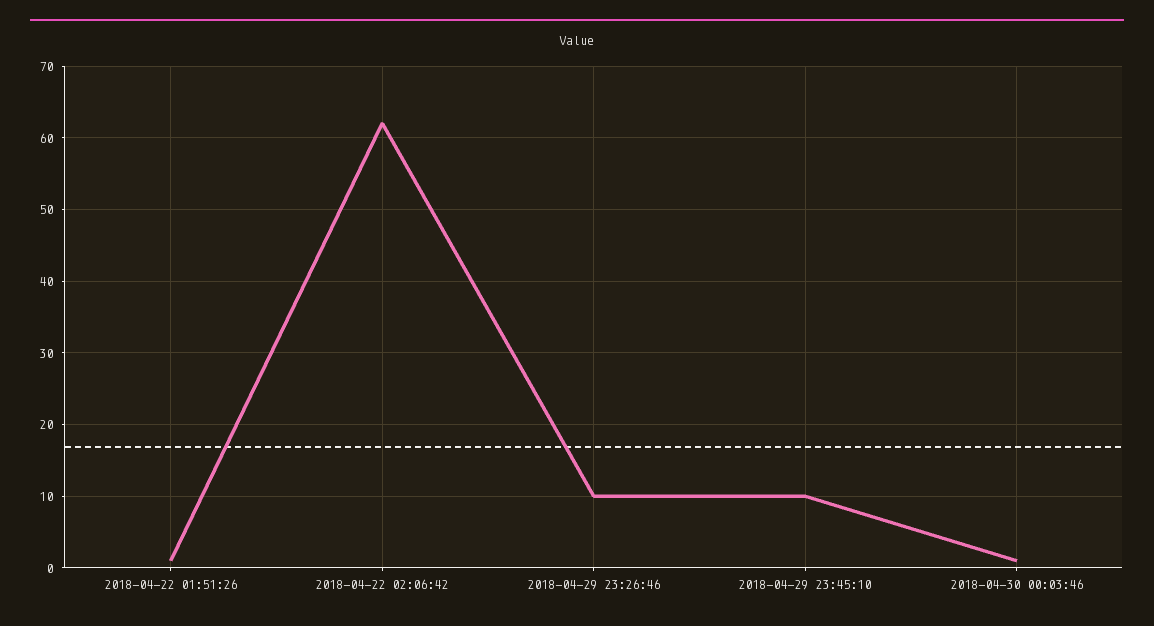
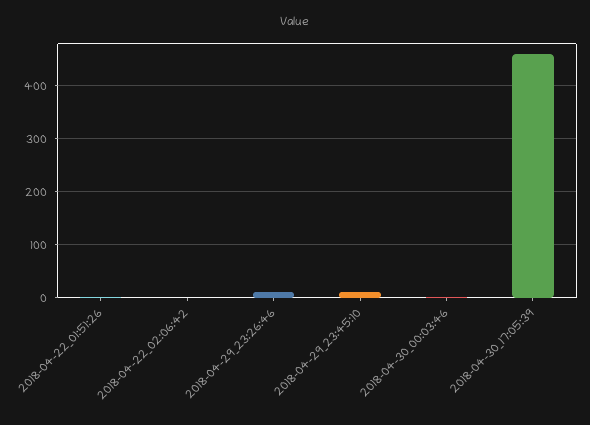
2018-04-22 02:06:42: 62 -> 0
2018-04-30_17:05:39: none -> 460

